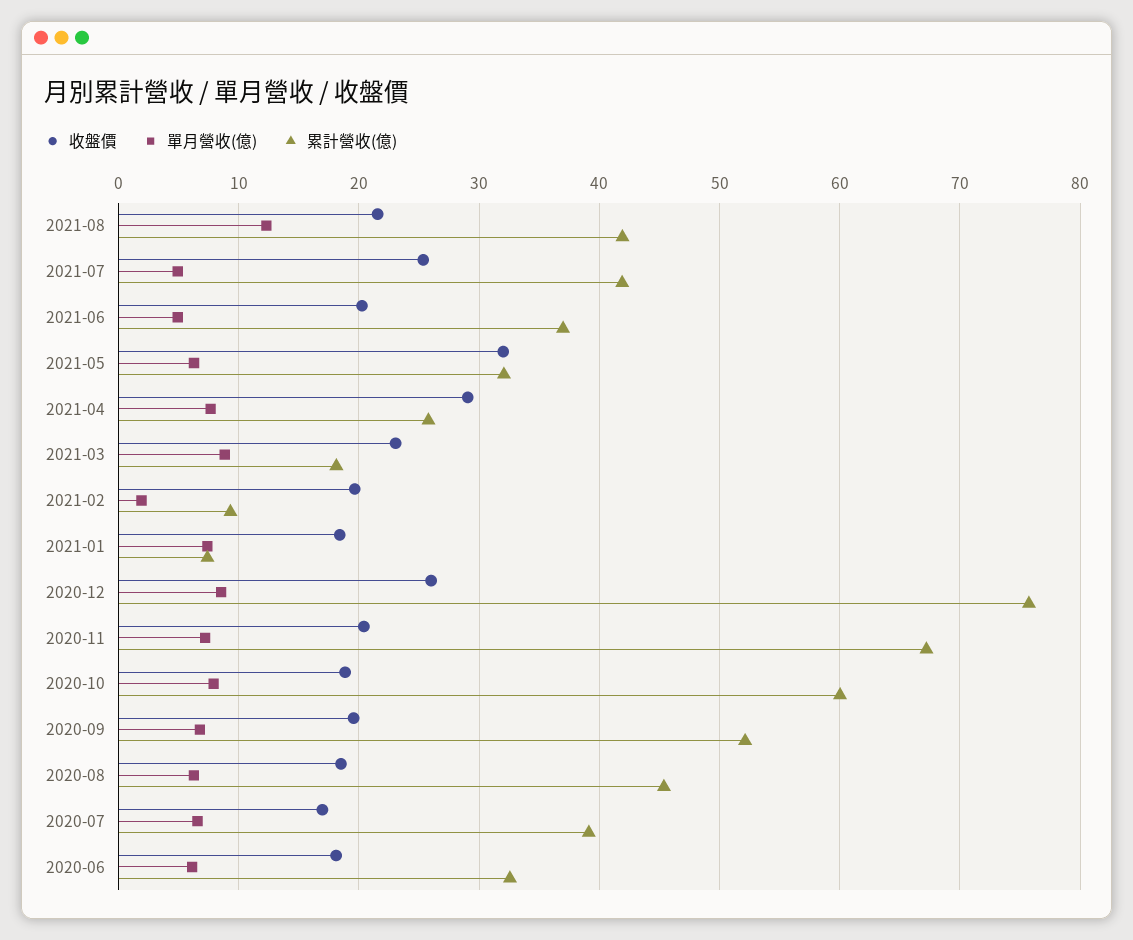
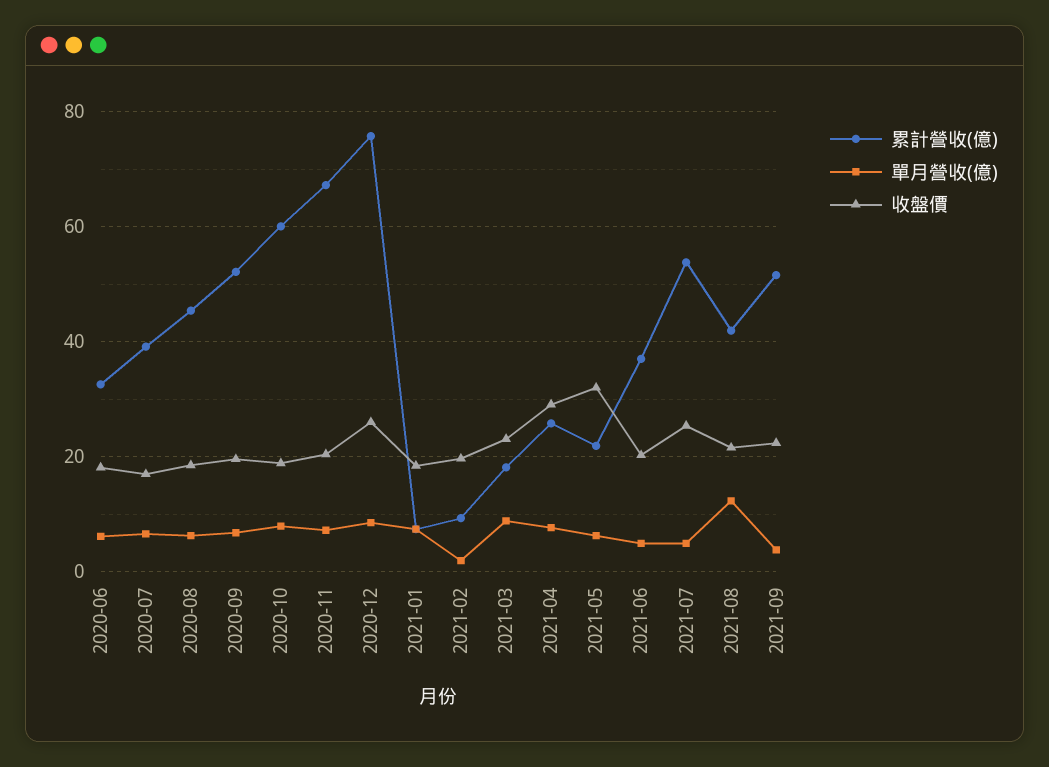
累計營收(億), 2021-07: 42 -> 54
累計營收(億), 2021-05: 32 -> 22
累計營收(億), 2021-09: none -> 52
單月營收(億), 2021-09: none -> 4
收盤價, 2021-09: none -> 22

